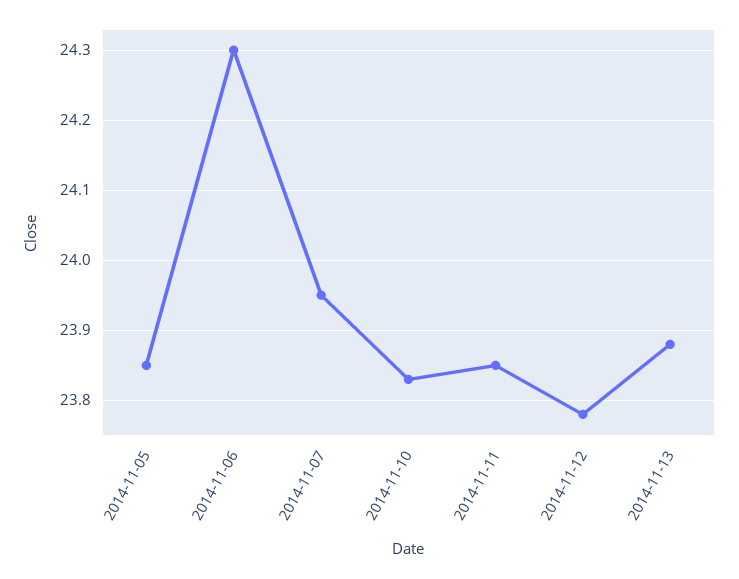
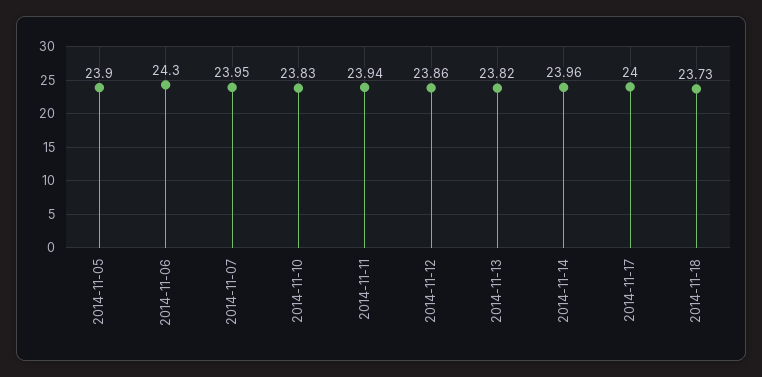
2014-11-05: 23.85 -> 23.9
2014-11-11: 23.85 -> 23.94
2014-11-12: 23.78 -> 23.86
2014-11-13: 23.88 -> 23.82
2014-11-14: none -> 23.96
2014-11-17: none -> 24
2014-11-18: none -> 23.73

